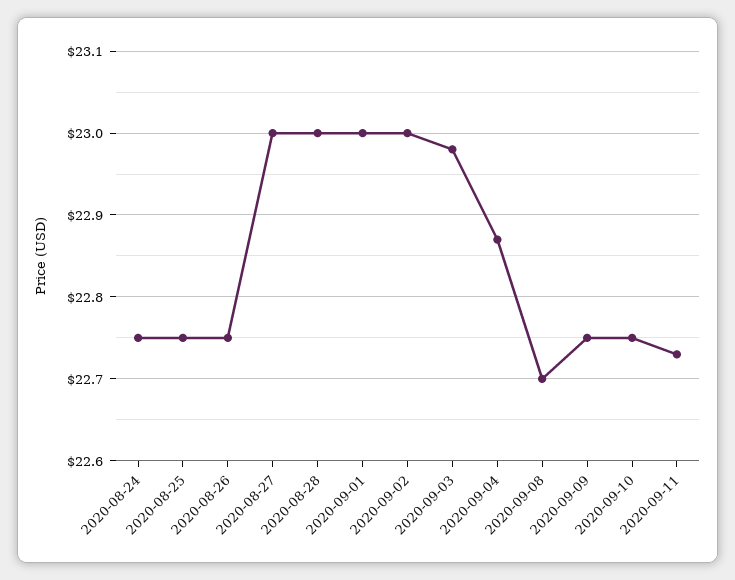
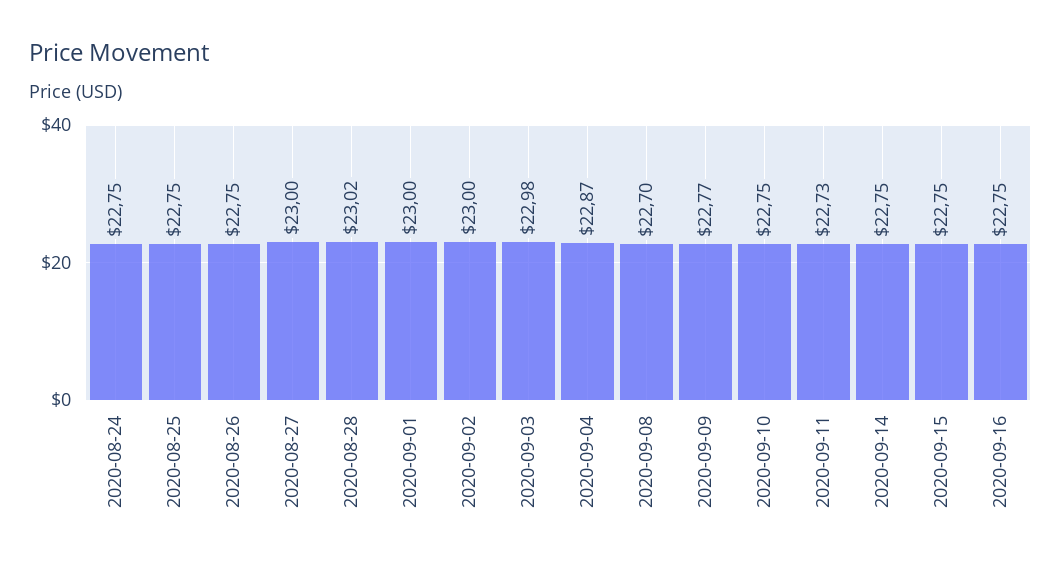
2020-08-28: 23 -> 23.02
2020-09-09: 22.75 -> 22.77
2020-09-14: none -> 22.75
2020-09-15: none -> 22.75
2020-09-16: none -> 22.75

